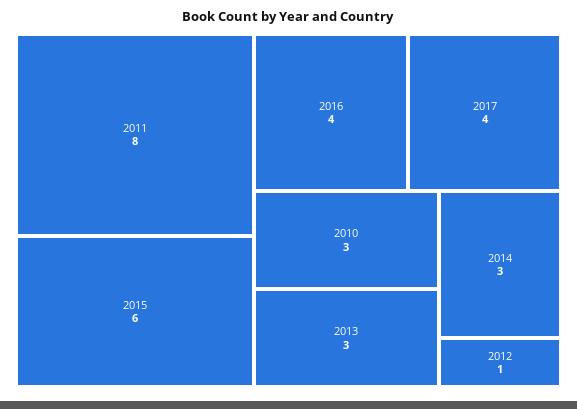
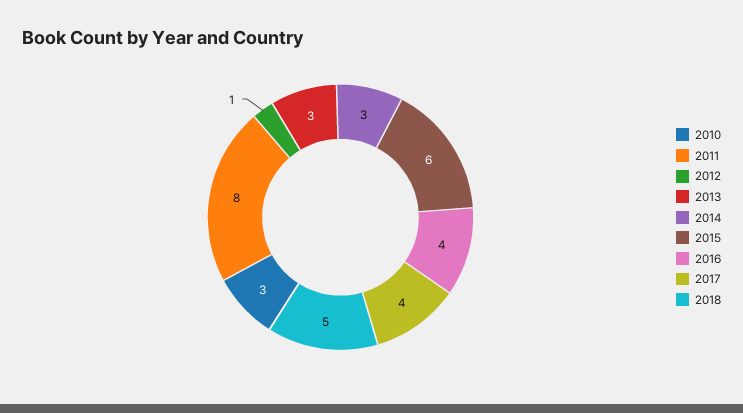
2018: none -> 5

